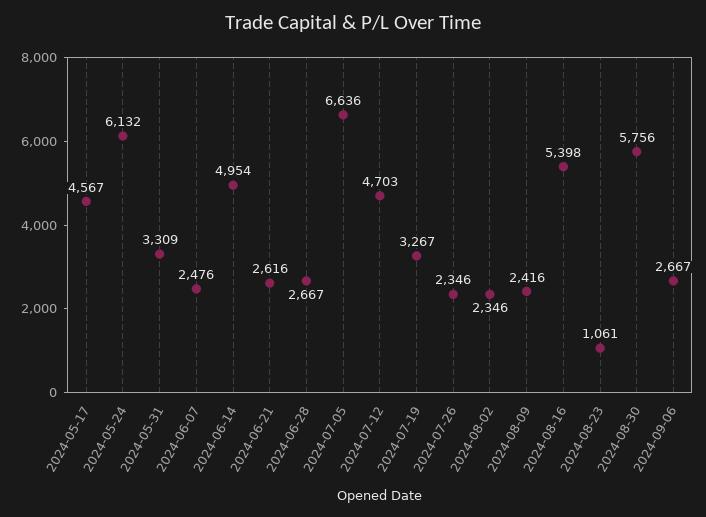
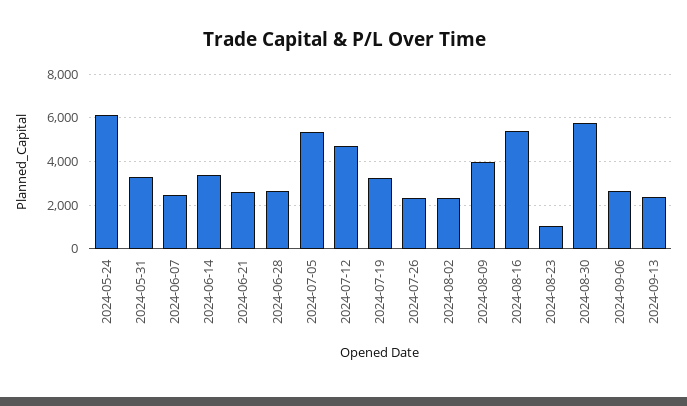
2024-05-17: 4567 -> none
2024-06-14: 4954 -> 3500
2024-07-05: 6636 -> 5500
2024-08-09: 2416 -> 4000
2024-09-13: none -> 2500

